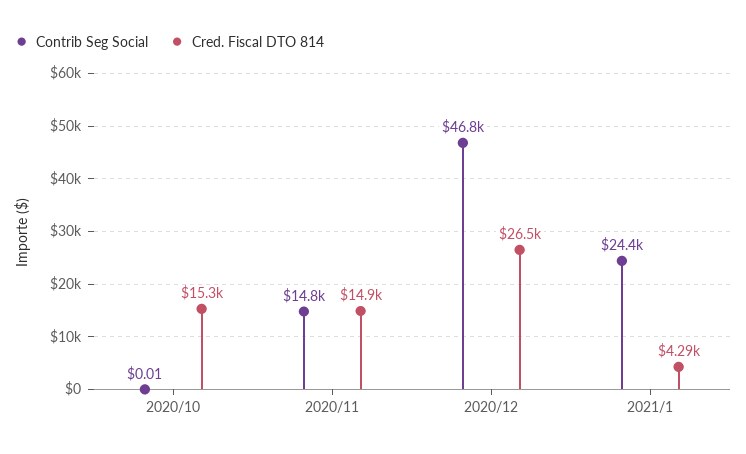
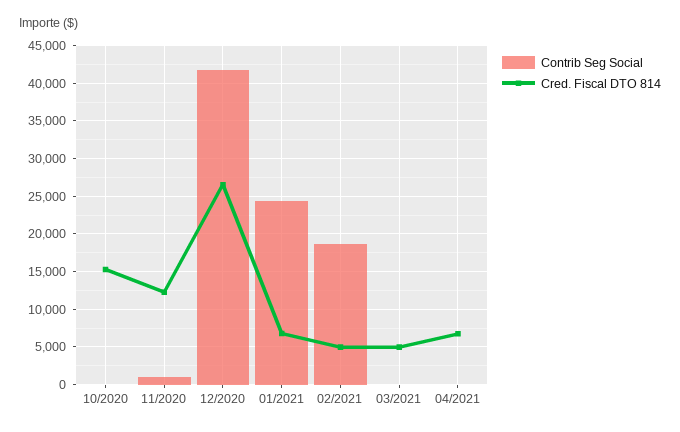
Contrib Seg Social, 2020/11: 14800 -> 1000
Cred. Fiscal DTO 814, 2020/11: 14900 -> 12000
Contrib Seg Social, 2020/12: 46800 -> 42000
Cred. Fiscal DTO 814, 2021/1: 4290 -> 7000
Contrib Seg Social, 02/2021: none -> 19000
Cred. Fiscal DTO 814, 02/2021: none -> 5000
Contrib Seg Social, 03/2021: none -> 0
Cred. Fiscal DTO 814, 03/2021: none -> 5000
Contrib Seg Social, 04/2021: none -> 0
Cred. Fiscal DTO 814, 04/2021: none -> 7000

